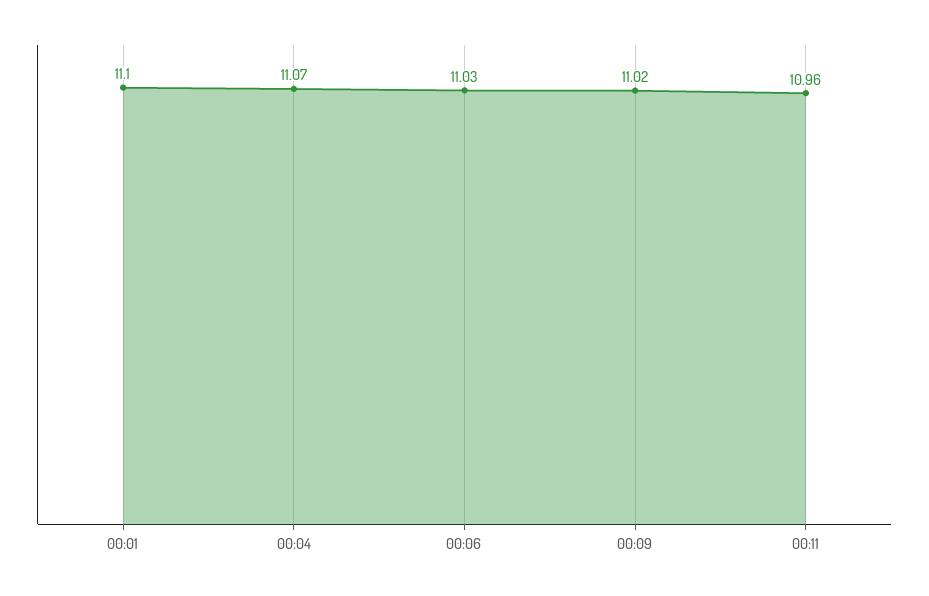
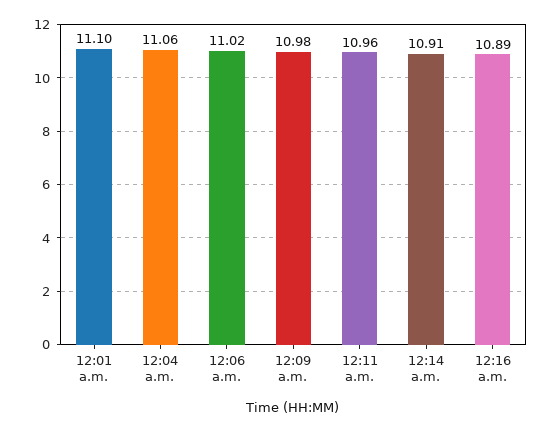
00:04: 11.07 -> 11.06
00:06: 11.03 -> 11.02
00:09: 11.02 -> 10.98
12:14 a.m.: none -> 10.91
12:16 a.m.: none -> 10.89

